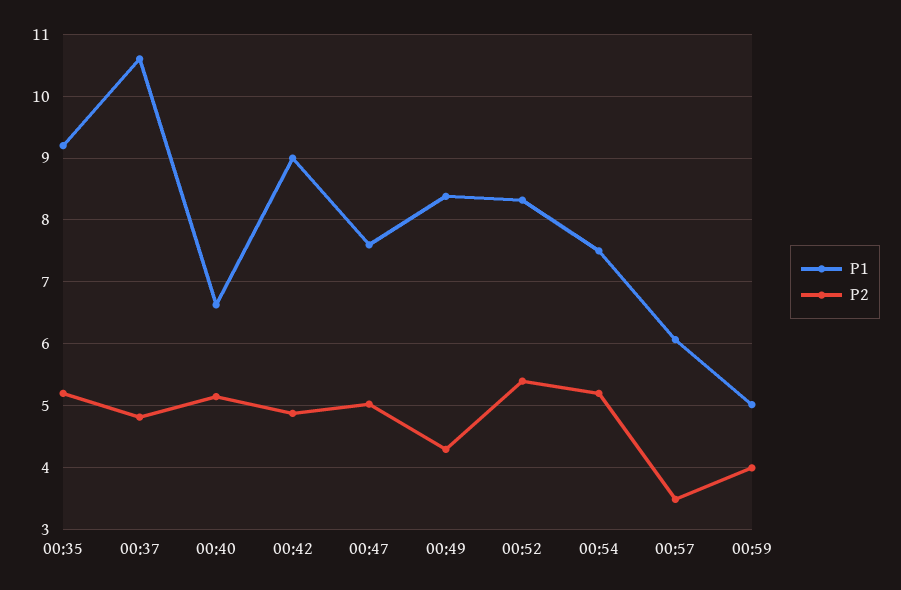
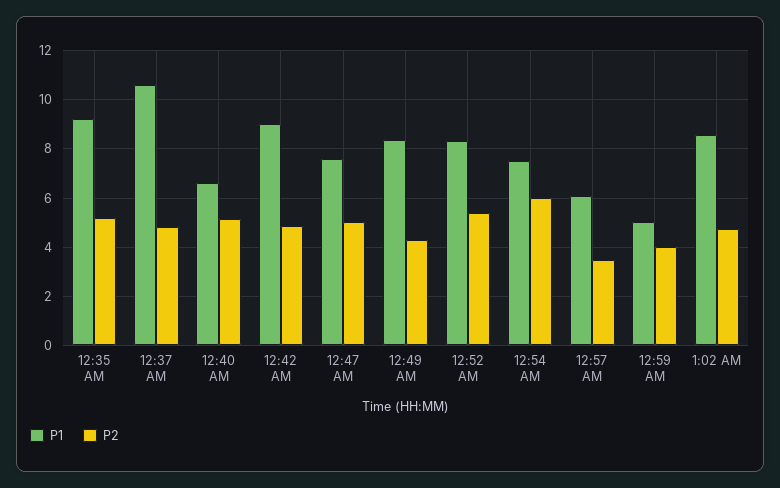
P2, 00:54: 5.2 -> 6
P1, 1:02 AM: none -> 8.5
P2, 1:02 AM: none -> 4.75

